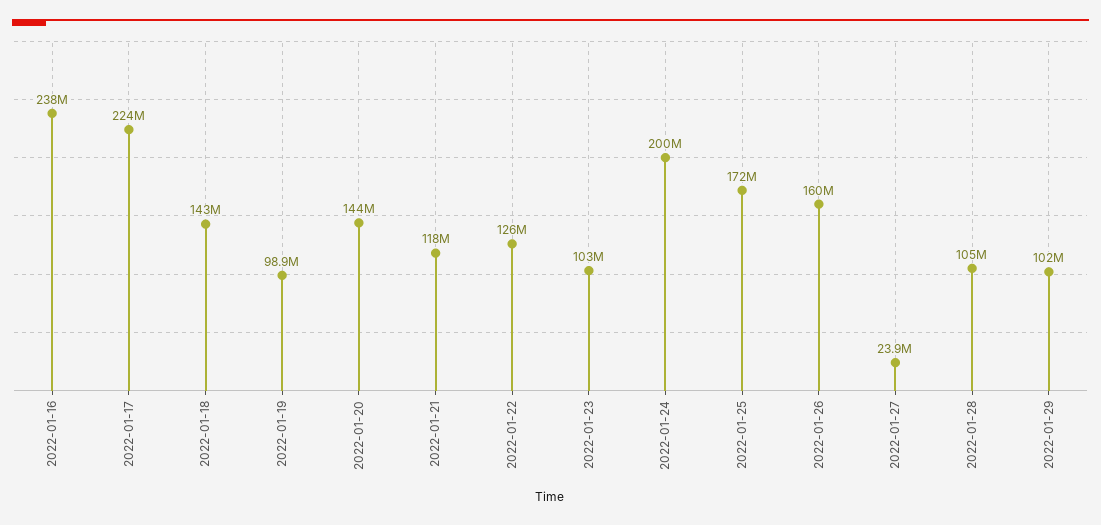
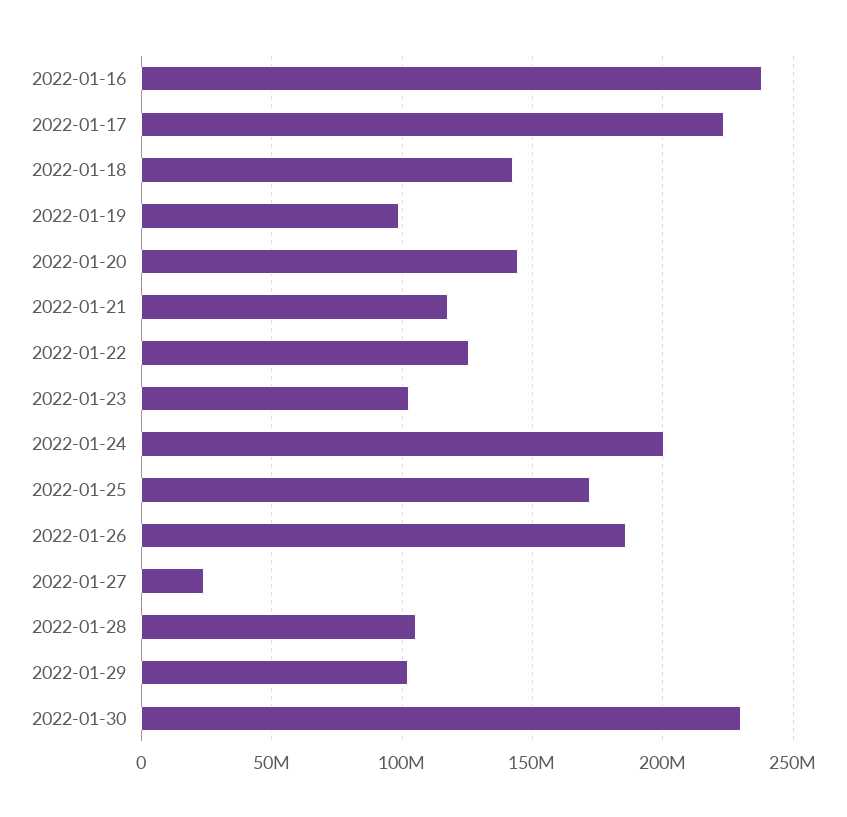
2022-01-26: 160000000 -> 185000000
2022-01-30: none -> 230000000

